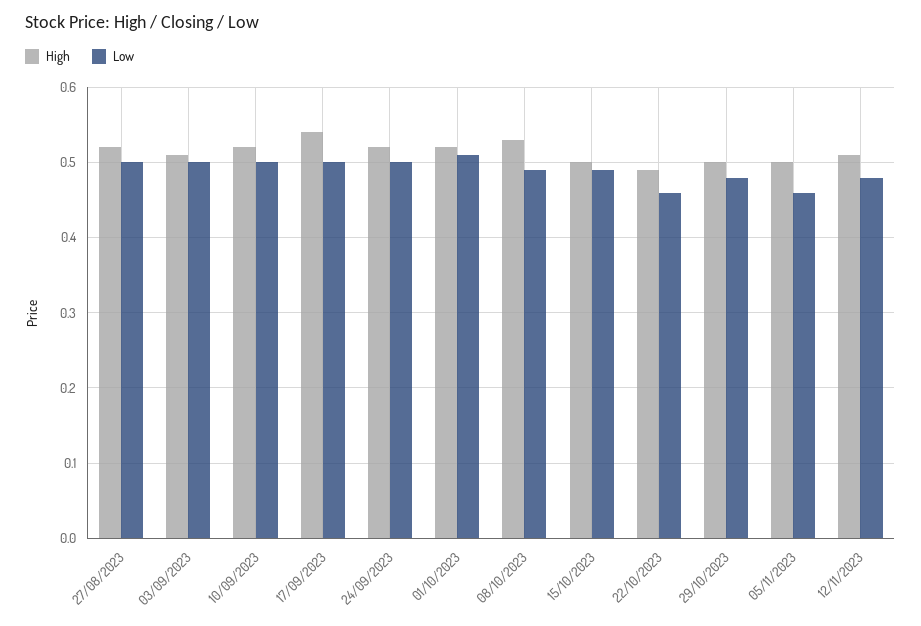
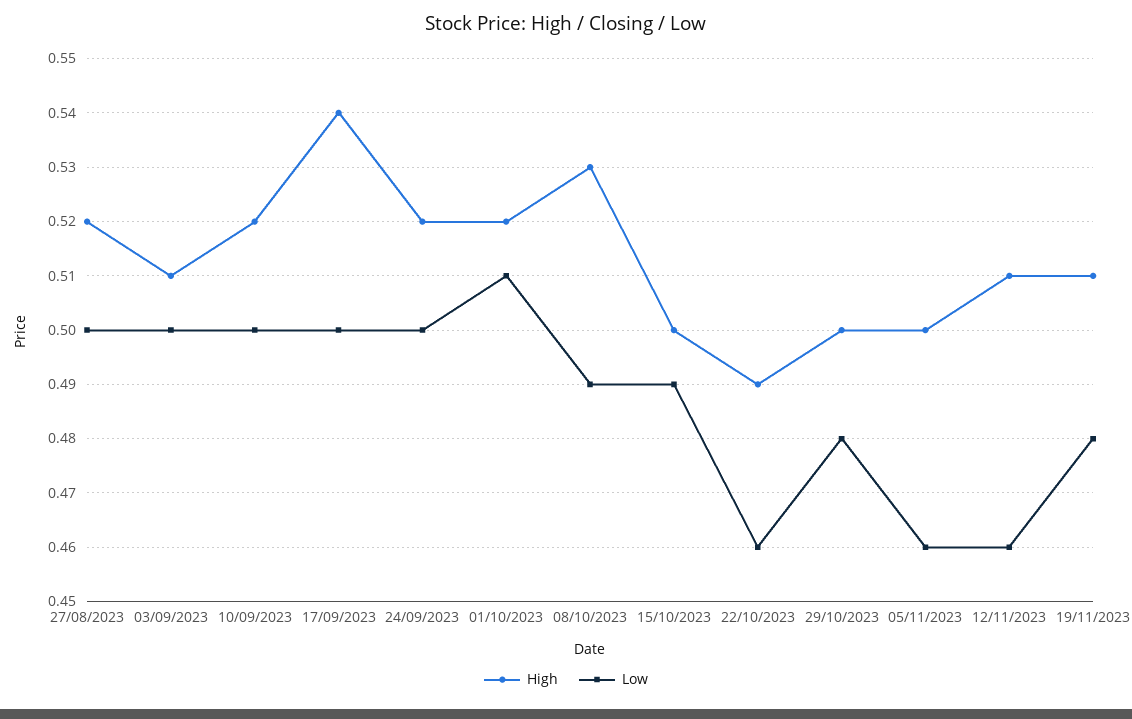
Low, 12/11/2023: 0.48 -> 0.46
High, 19/11/2023: none -> 0.51
Low, 19/11/2023: none -> 0.48

